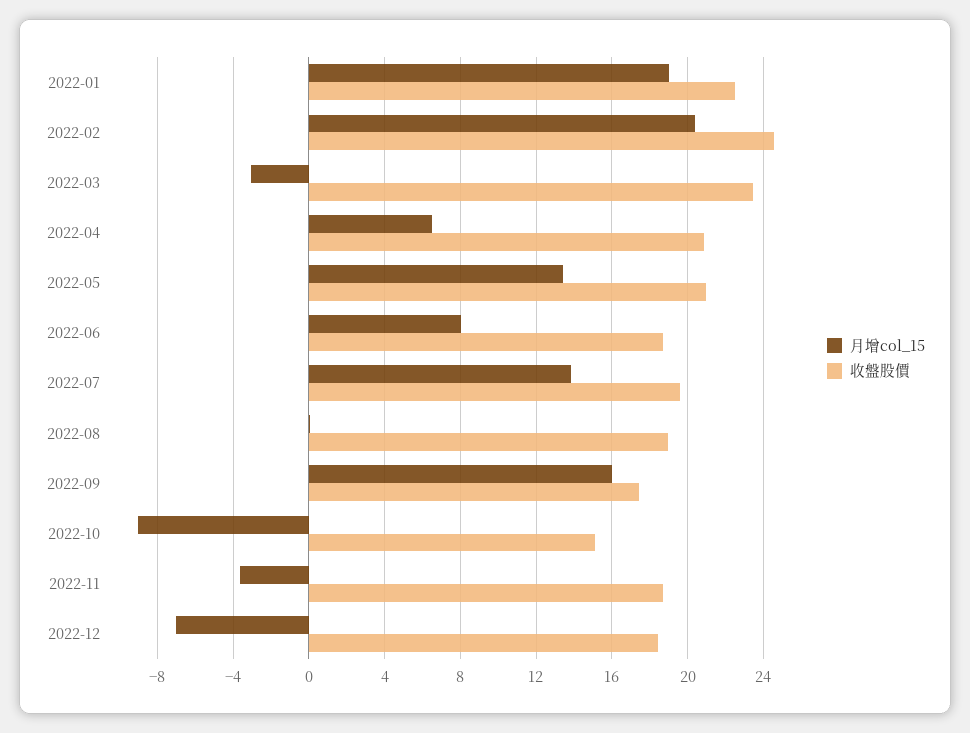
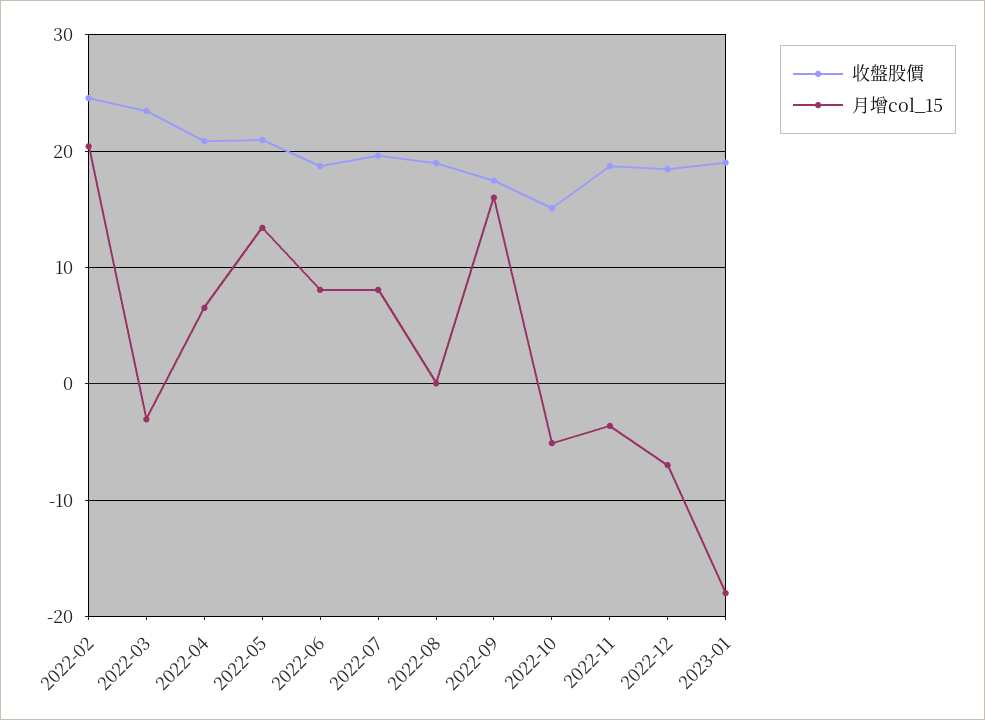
月增col_15, 2022-01: 19 -> none
收盤股價, 2022-01: 22.5 -> none
月增col_15, 2022-07: 14 -> 8
月增col_15, 2022-10: -9 -> -5
收盤股價, 2023-01: none -> 19
月增col_15, 2023-01: none -> -18

